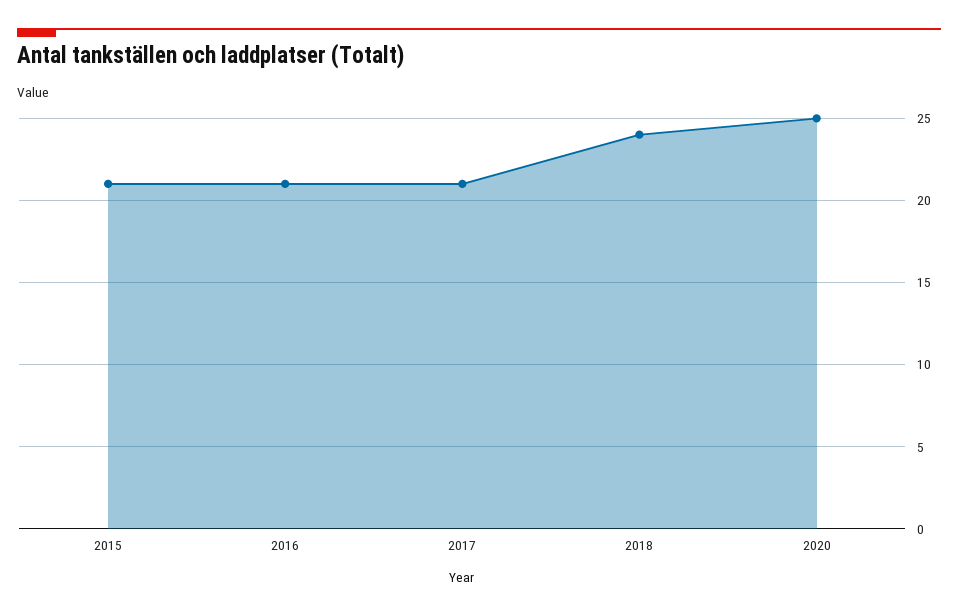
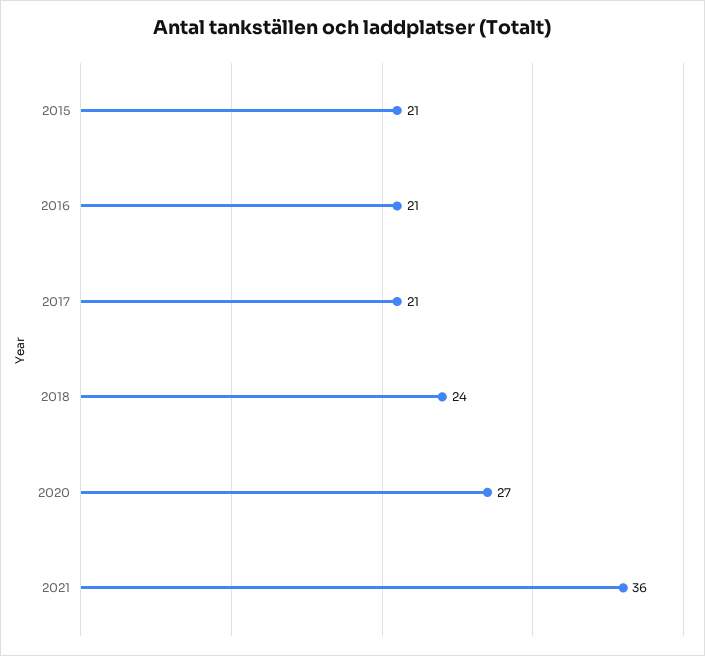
2020: 25 -> 27
2021: none -> 36

